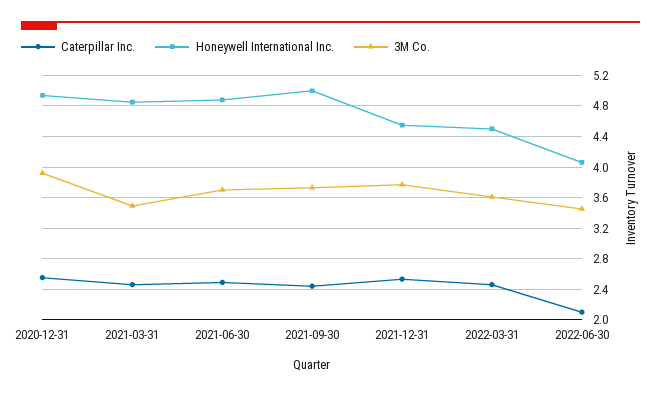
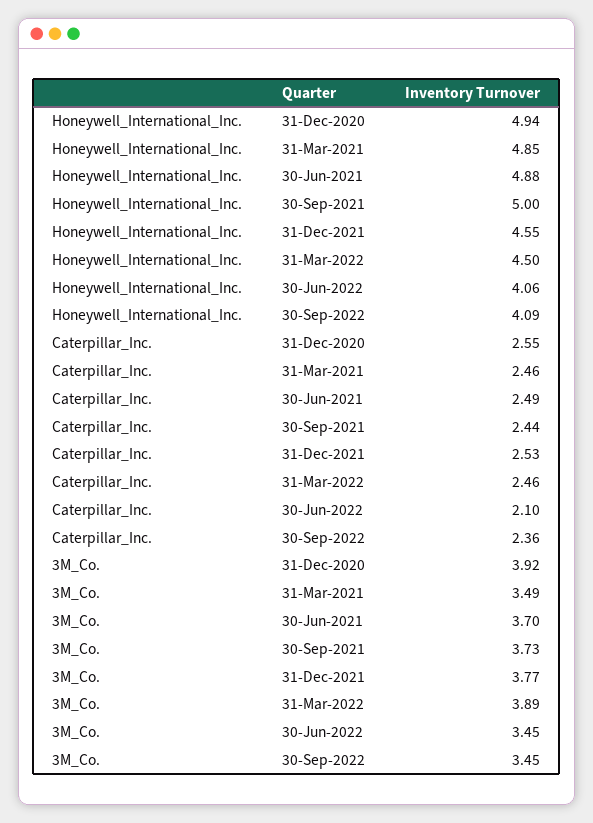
3M Co., 2022-03-31: 3.6 -> 3.89
Honeywell International Inc., 30-Sep-2022: none -> 4.09
Caterpillar Inc., 30-Sep-2022: none -> 2.36
3M Co., 30-Sep-2022: none -> 3.45

